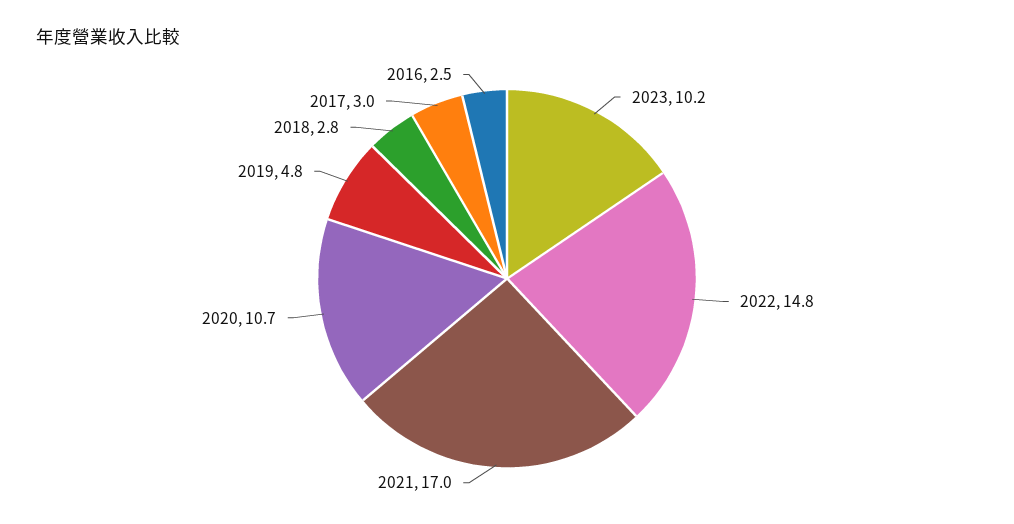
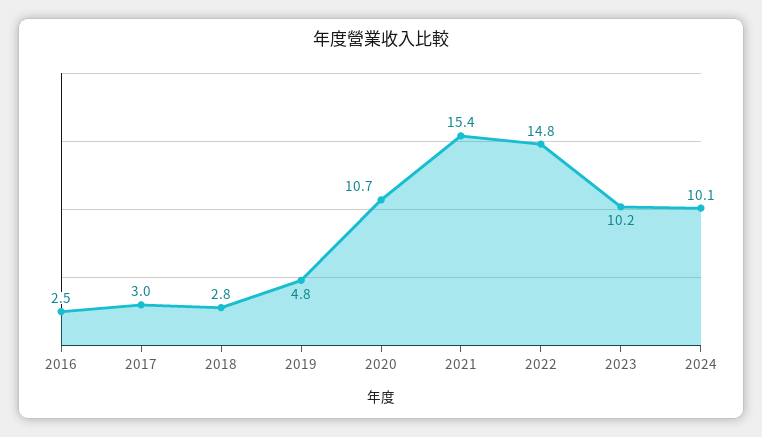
2021: 17 -> 15.4
2024: none -> 10.1

